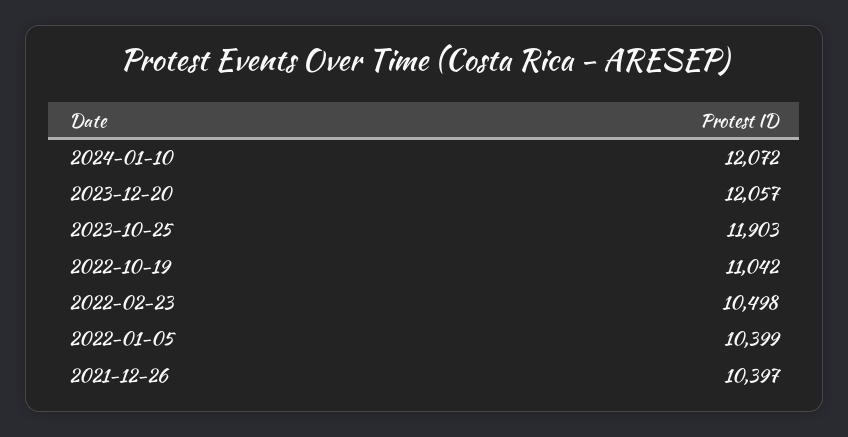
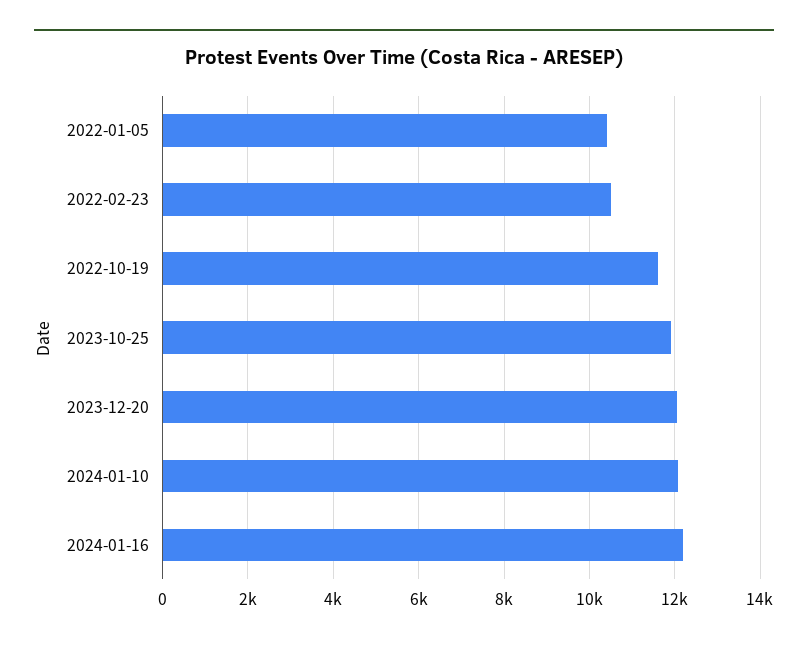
2022-10-19: 11042 -> 11600
2021-12-26: 10397 -> none
2024-01-16: none -> 12200

